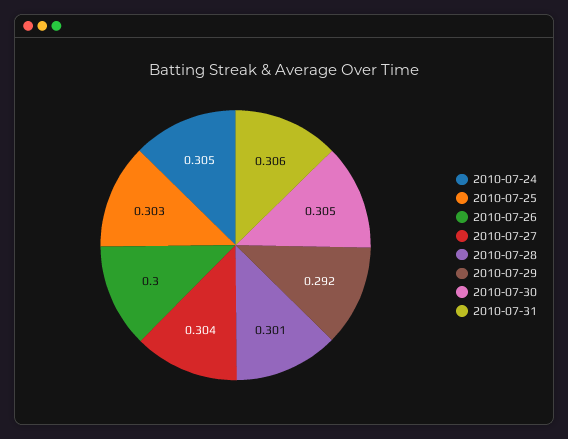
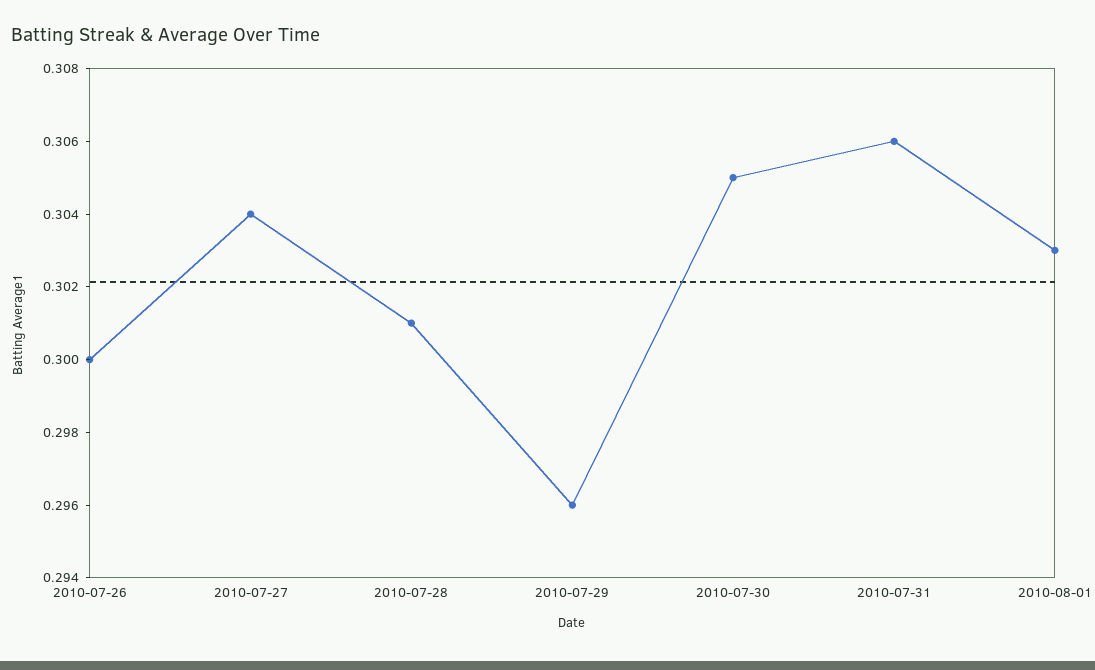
2010-07-24: 0.305 -> none
2010-07-25: 0.303 -> none
2010-07-29: 0.292 -> 0.296
2010-08-01: none -> 0.303

